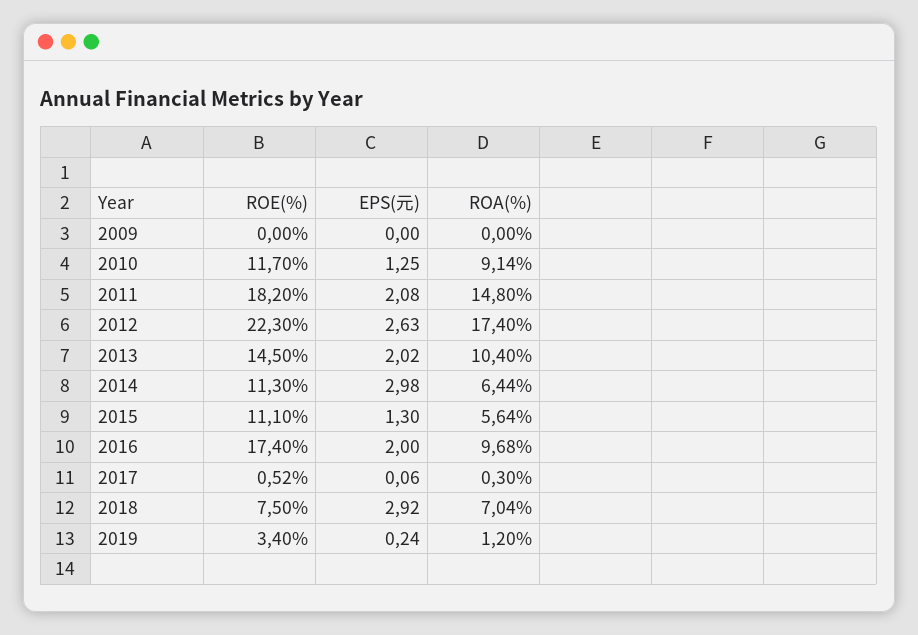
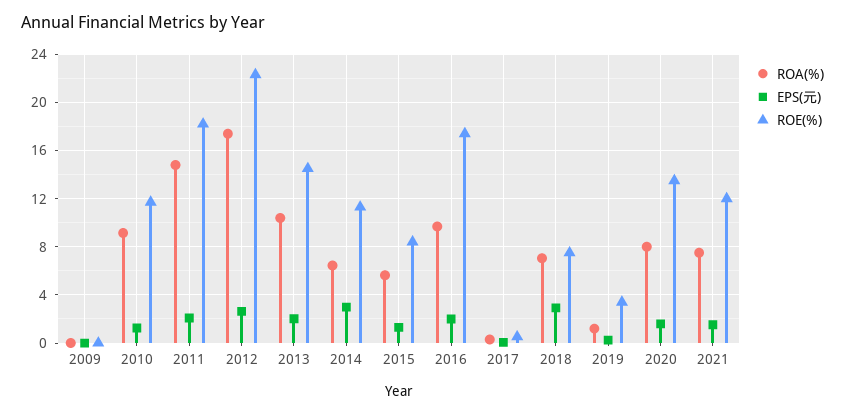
ROE(%), 2015: 11.1 -> 8.5
ROA(%), 2020: none -> 8
EPS(元), 2020: none -> 1.5
ROE(%), 2020: none -> 13.5
ROA(%), 2021: none -> 7.5
EPS(元), 2021: none -> 1.5
ROE(%), 2021: none -> 12

